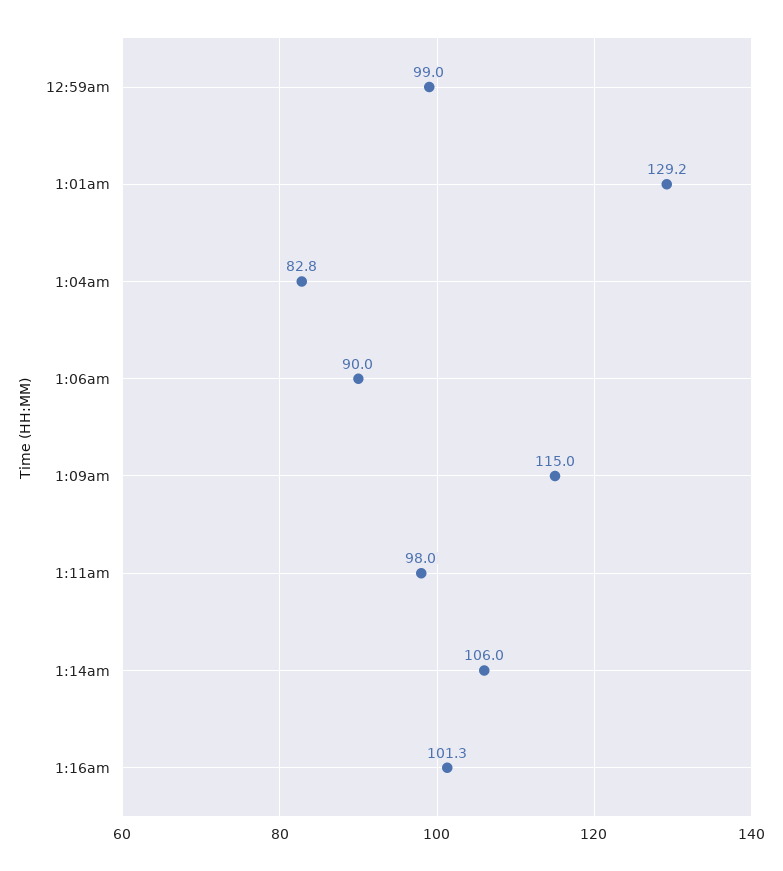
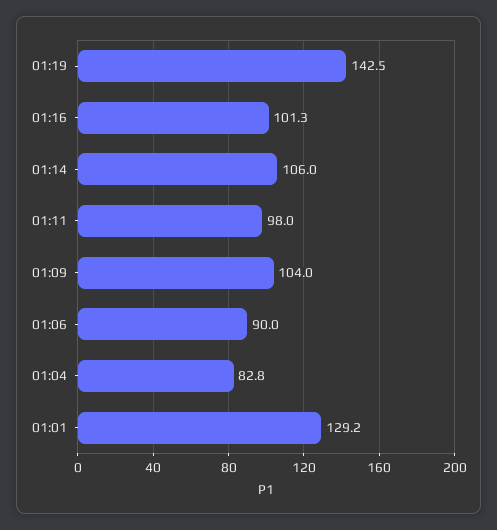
12:59am: 99 -> none
1:09am: 115 -> 104
01:19: none -> 142.5

